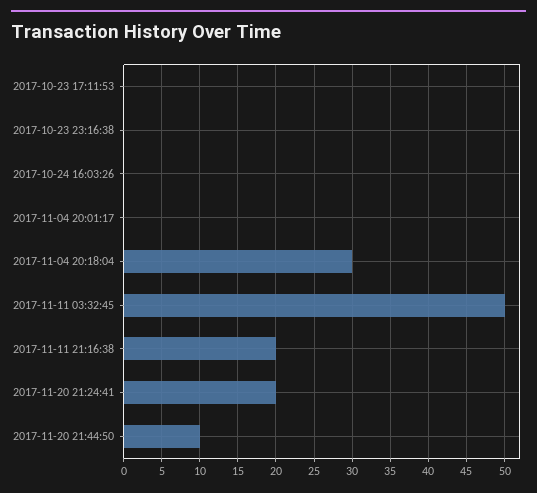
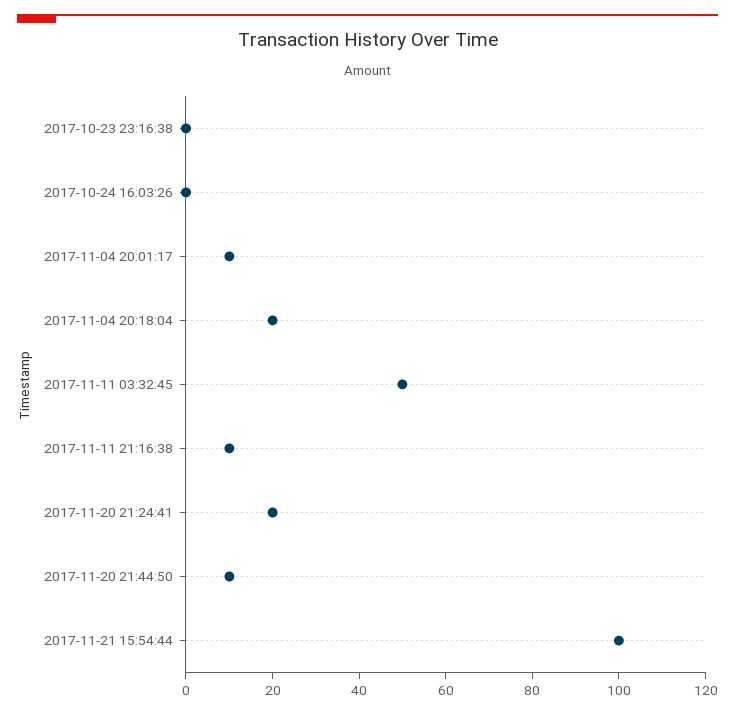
2017-10-23 17:11:53: 0 -> none
2017-11-04 20:01:17: 0 -> 10
2017-11-04 20:18:04: 30 -> 20
2017-11-11 21:16:38: 20 -> 10
2017-11-21 15:54:44: none -> 100

